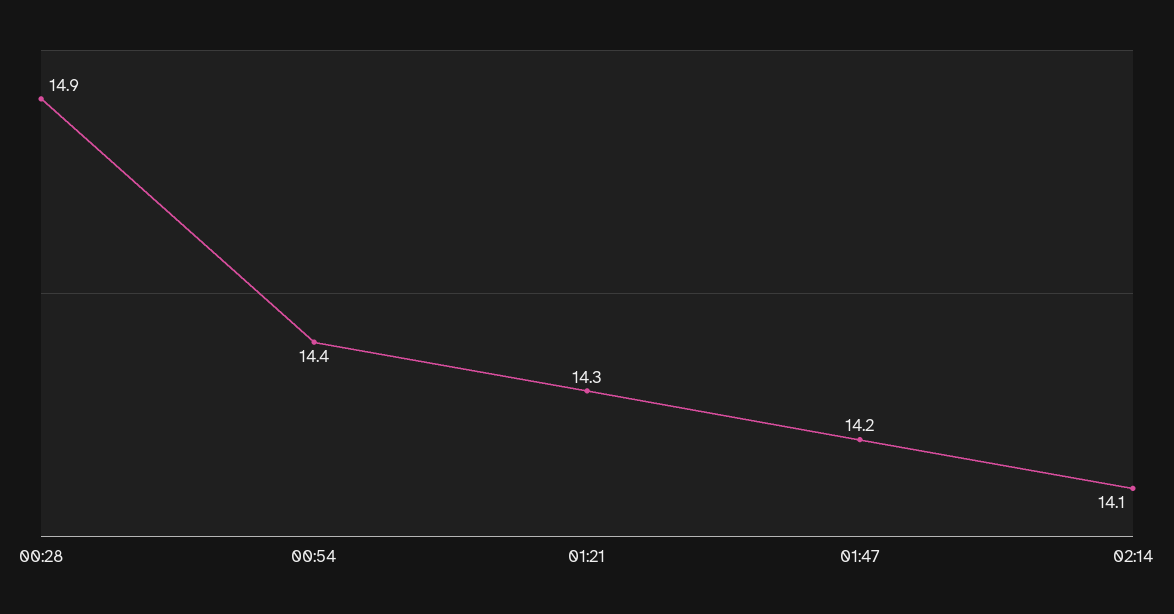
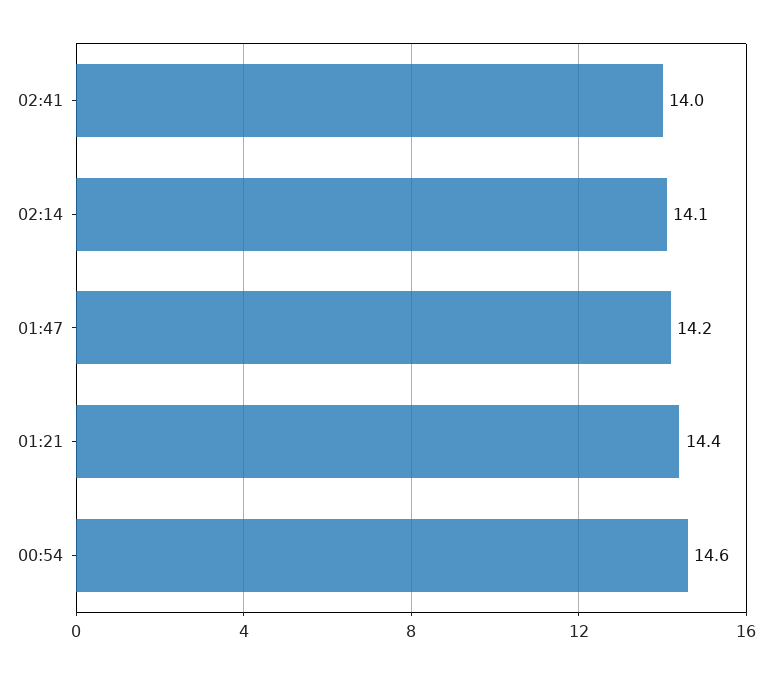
00:28: 14.9 -> none
00:54: 14.4 -> 14.6
01:21: 14.3 -> 14.4
02:41: none -> 14

